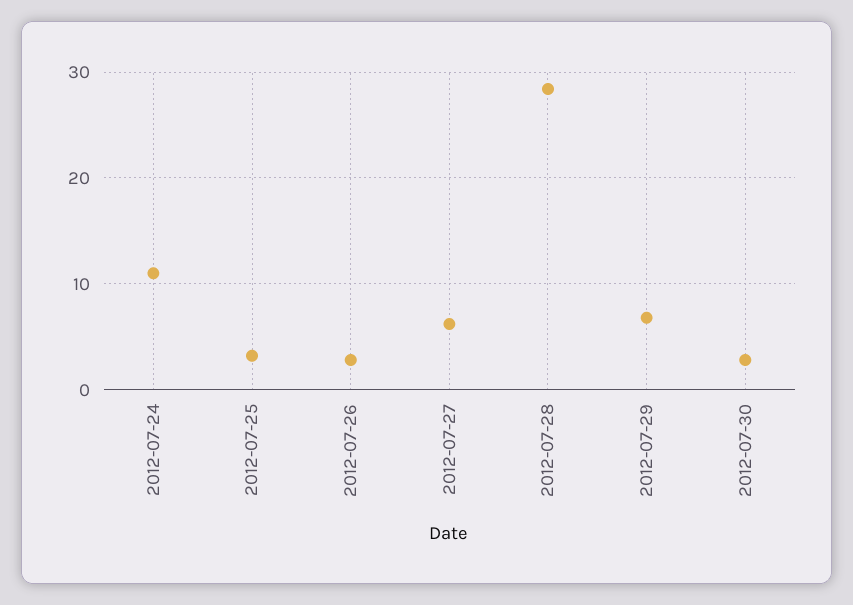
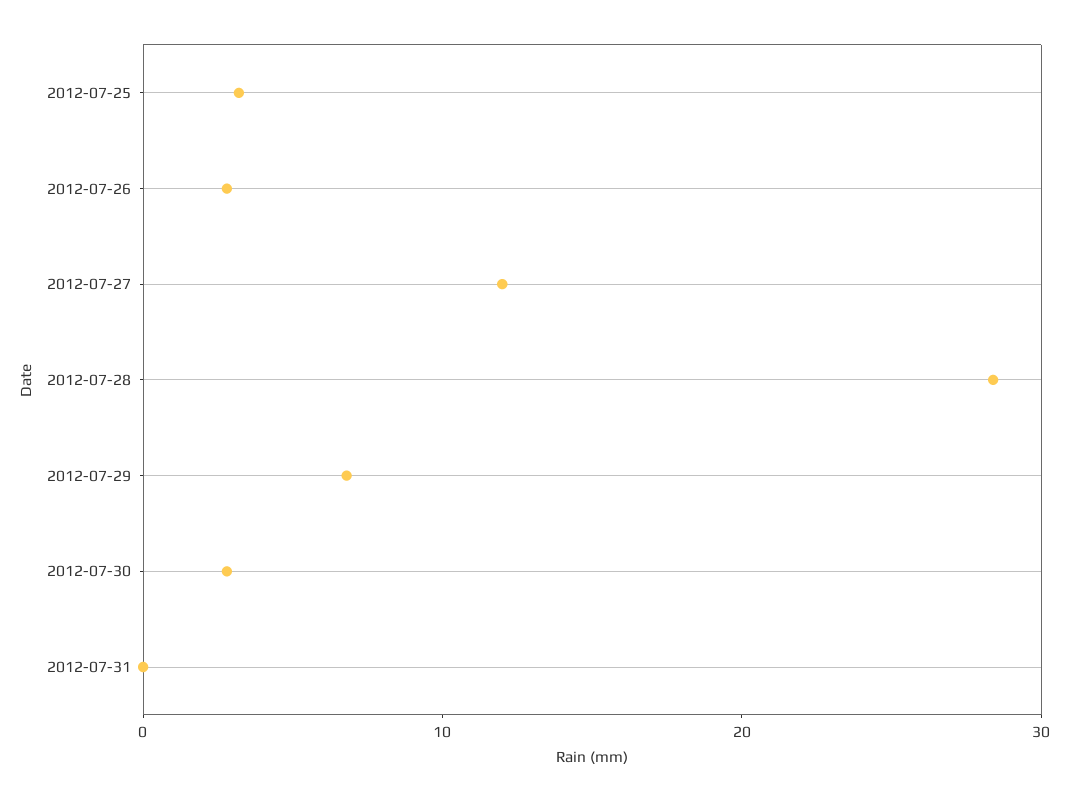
2012-07-24: 11 -> none
2012-07-27: 6 -> 12
2012-07-31: none -> 0

